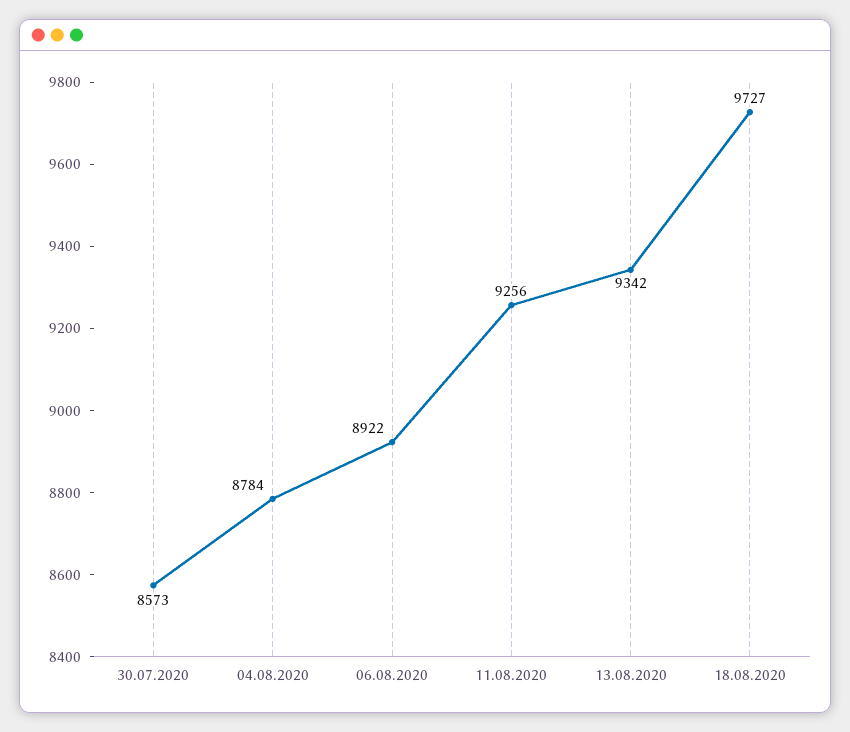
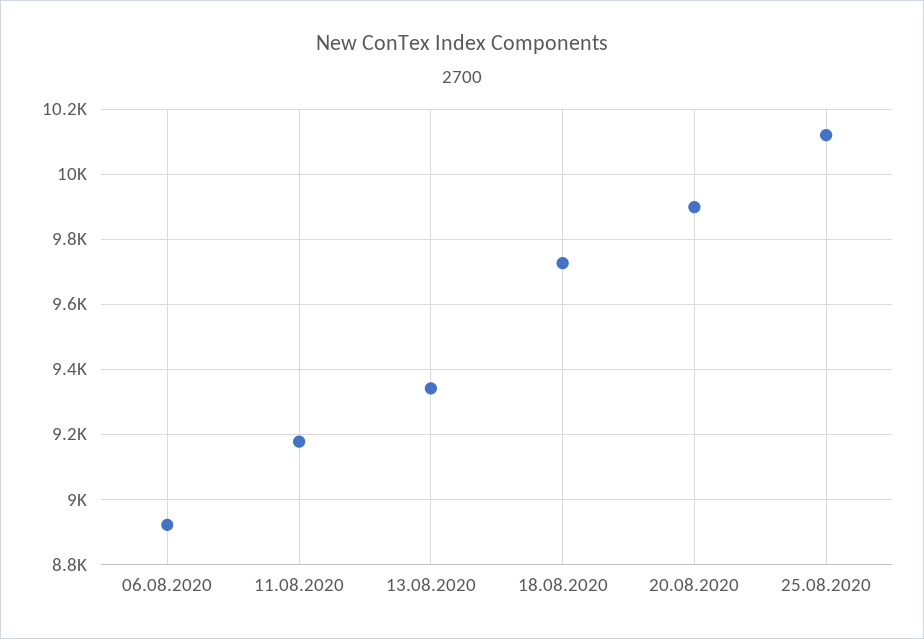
30.07.2020: 8573 -> none
04.08.2020: 8784 -> none
11.08.2020: 9256 -> 9180
20.08.2020: none -> 9900
25.08.2020: none -> 10120

